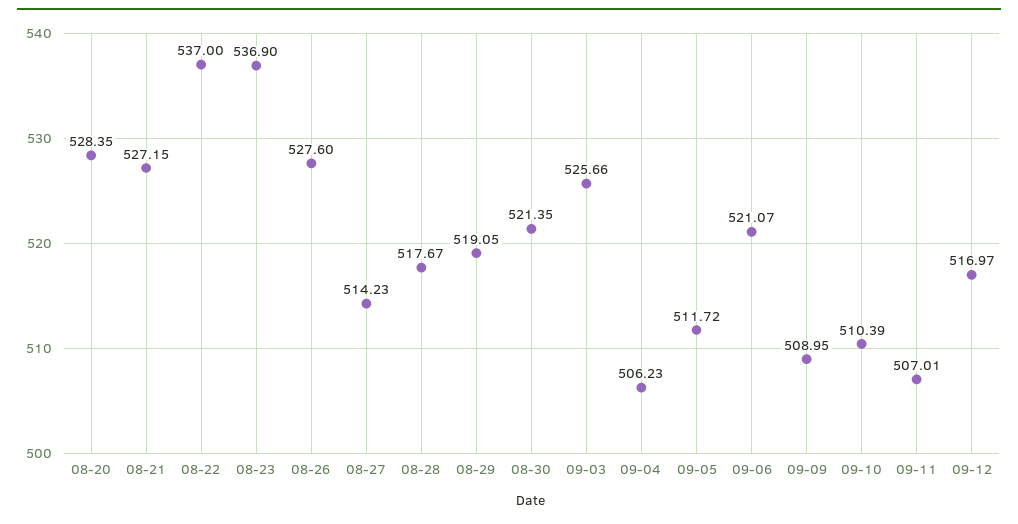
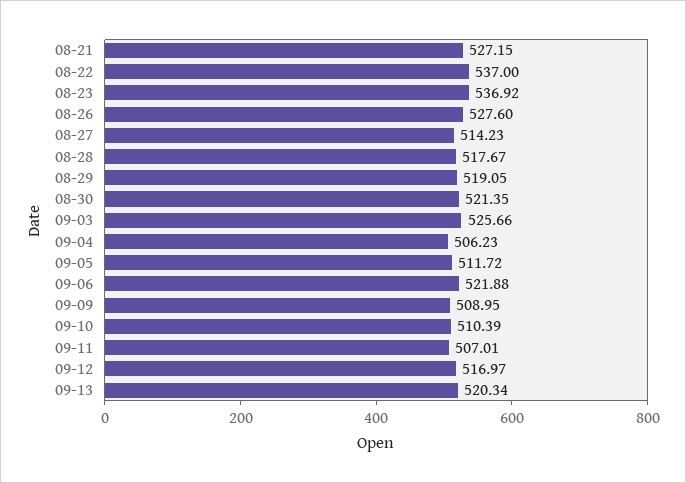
08-20: 528.35 -> none
08-23: 536.9 -> 536.92
09-06: 521.07 -> 521.88
09-13: none -> 520.34

